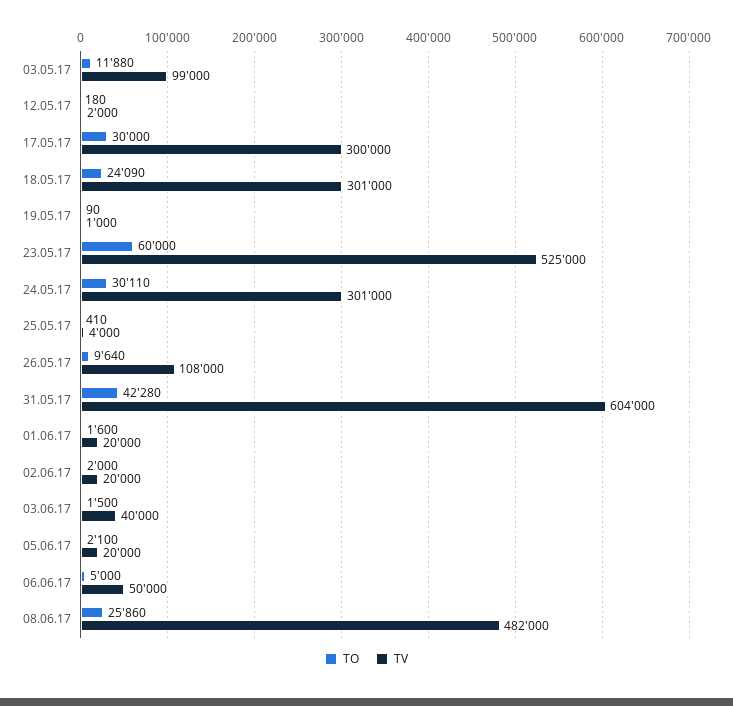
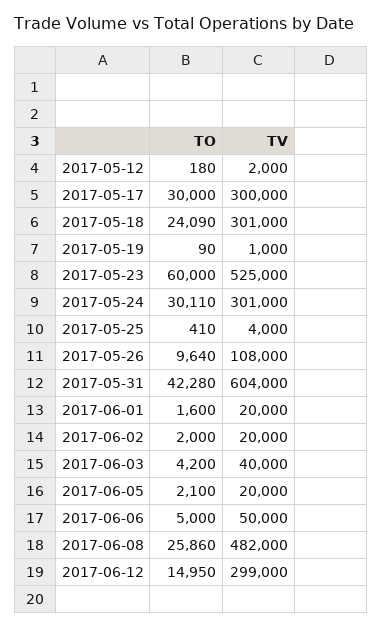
TO, 03.05.17: 11880 -> none
TV, 03.05.17: 99000 -> none
TO, 03.06.17: 1500 -> 4200
TO, 2017-06-12: none -> 14950
TV, 2017-06-12: none -> 299000

